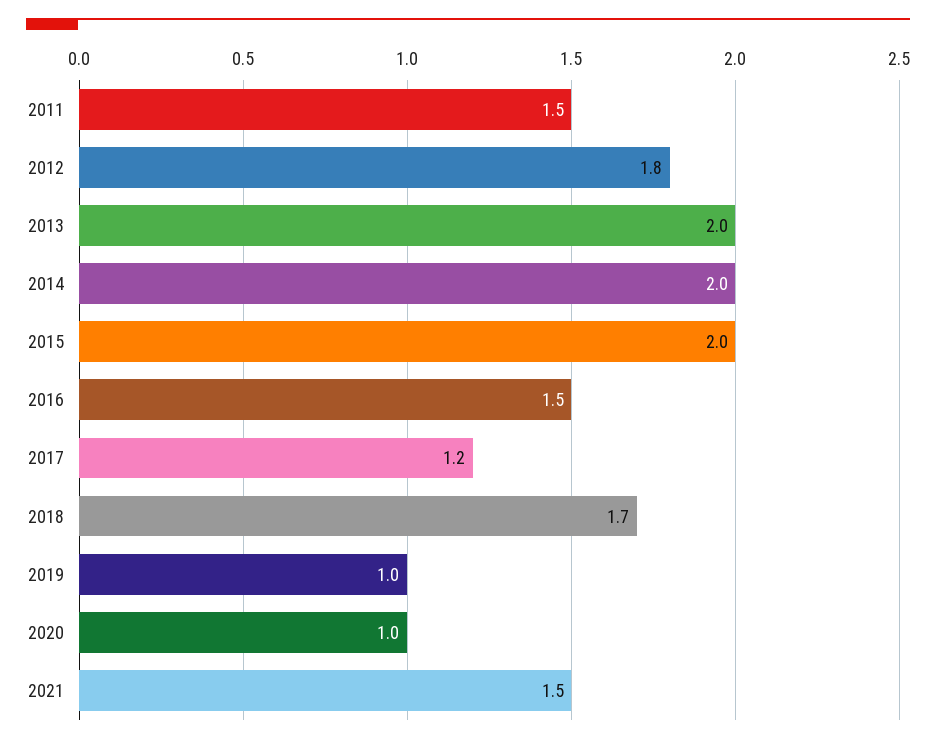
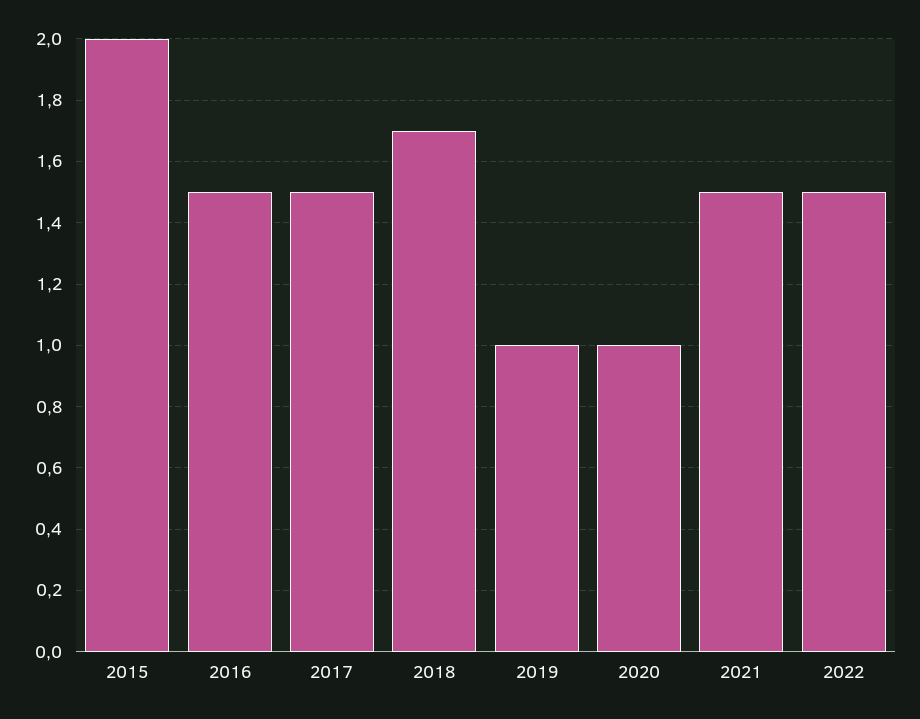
2011: 1.5 -> none
2012: 1.8 -> none
2013: 2 -> none
2014: 2 -> none
2017: 1.2 -> 1.5
2022: none -> 1.5

